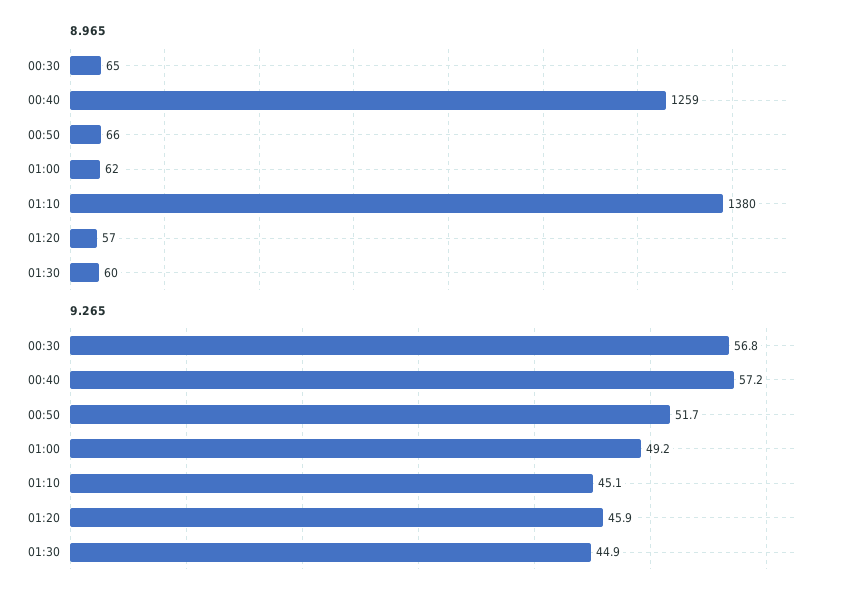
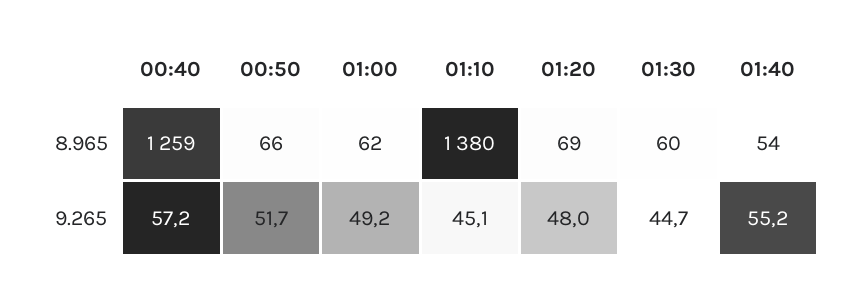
8.965, 00:30: 65 -> none
8.965, 01:20: 57 -> 69
9.265, 00:30: 56.8 -> none
9.265, 01:20: 45.9 -> 48
9.265, 01:30: 44.9 -> 44.7
8.965, 01:40: none -> 54
9.265, 01:40: none -> 55.2

